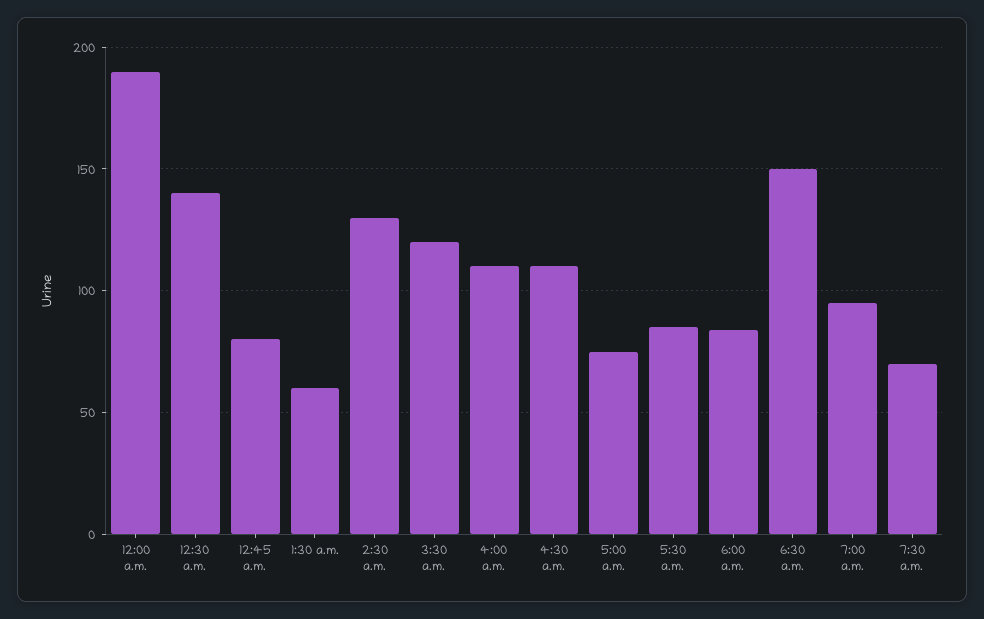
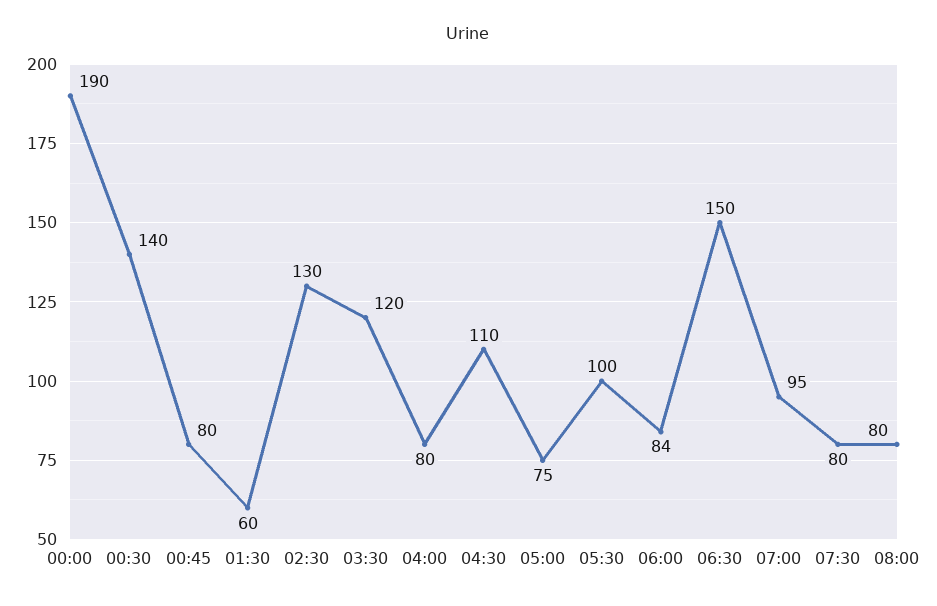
4:00 a.m.: 110 -> 80
5:30 a.m.: 85 -> 100
7:30 a.m.: 70 -> 80
08:00: none -> 80

